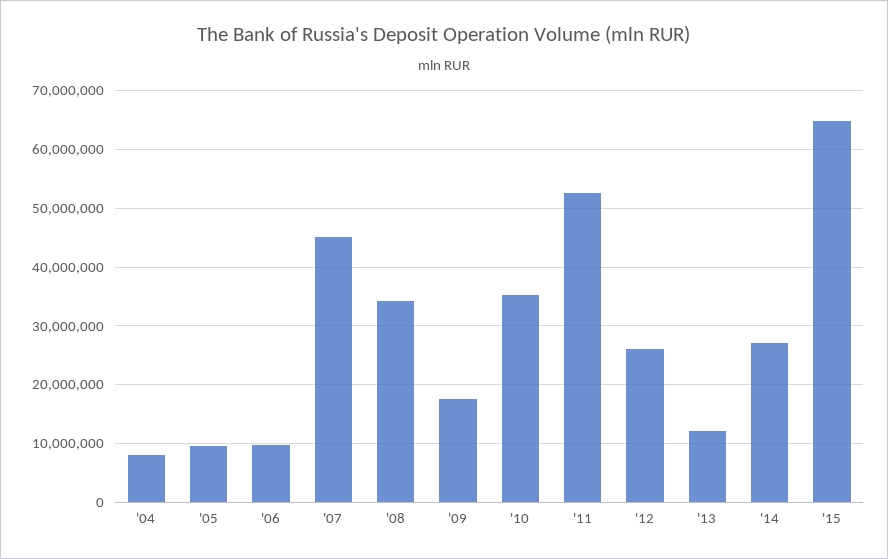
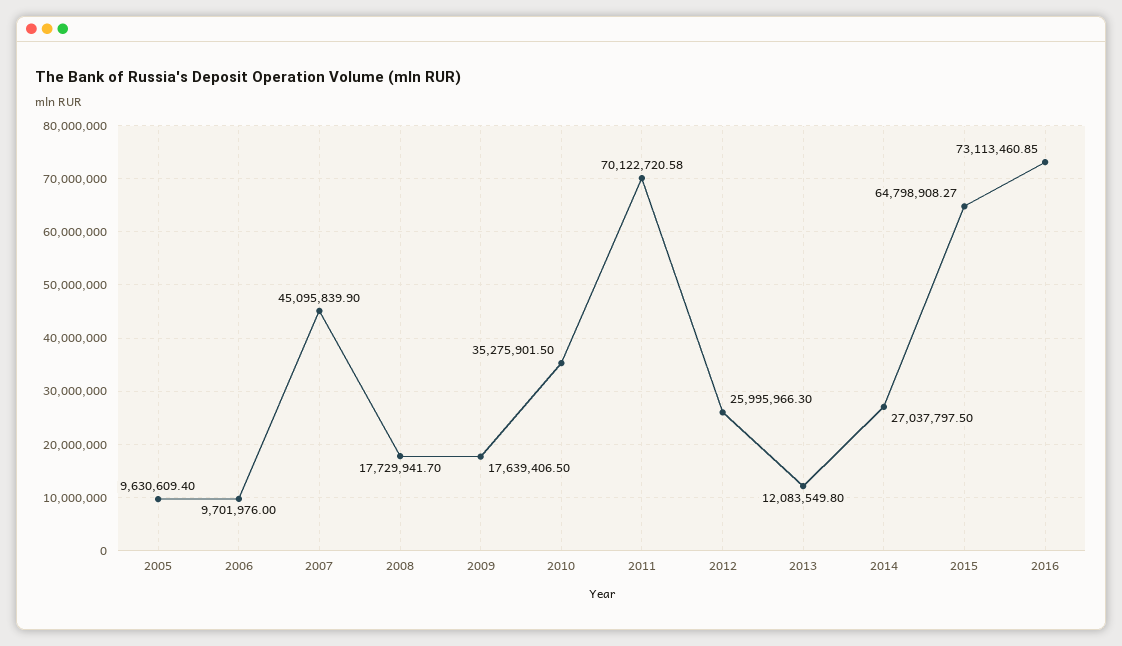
'04: 8000000 -> none
'08: 34000000 -> 17729941.7
'11: 52000000 -> 70122720.58
2016: none -> 73113460.85

